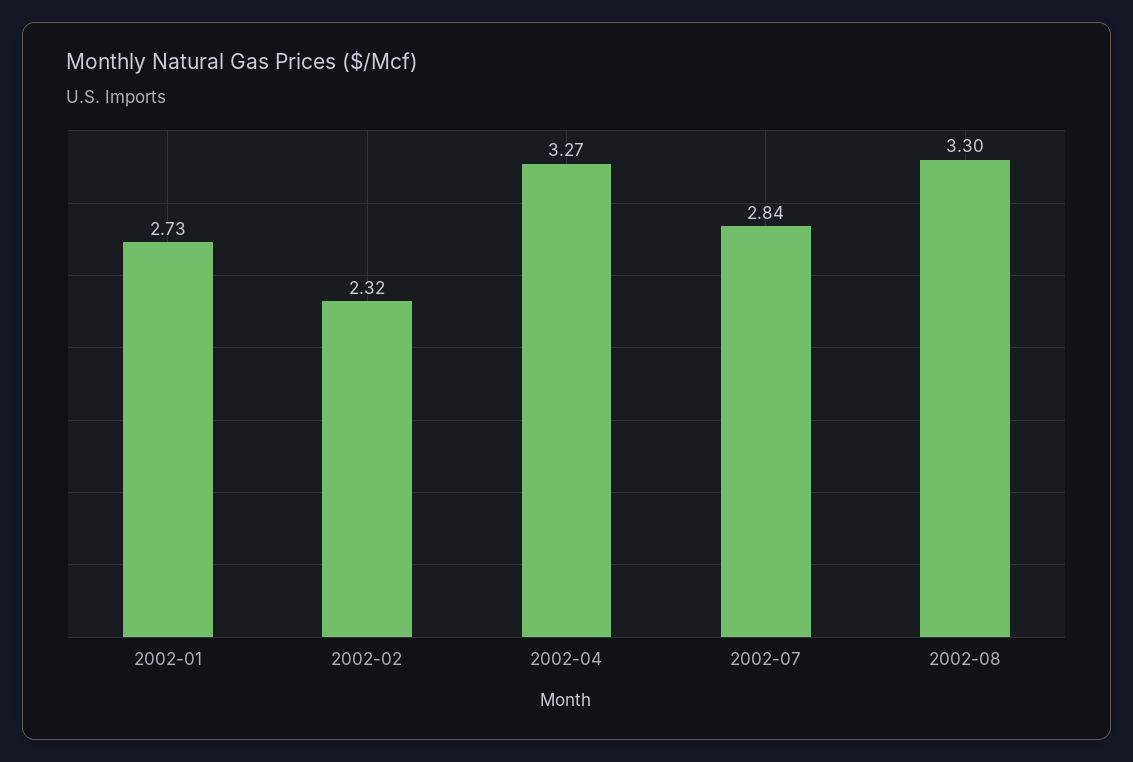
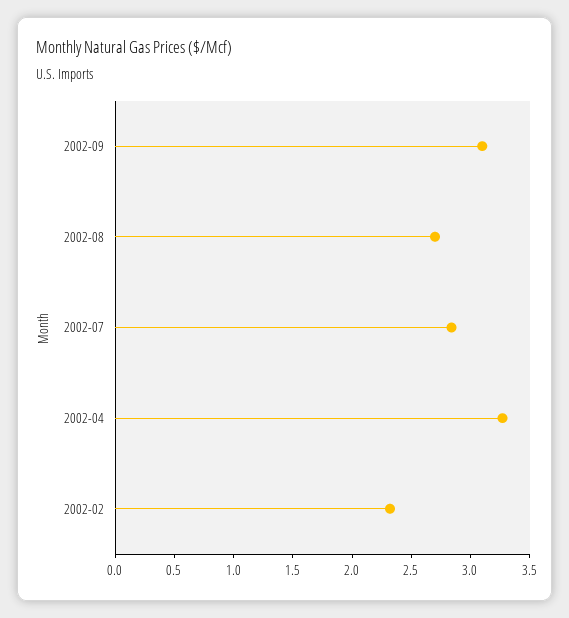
2002-01: 2.73 -> none
2002-08: 3.3 -> 2.7
2002-09: none -> 3.1

